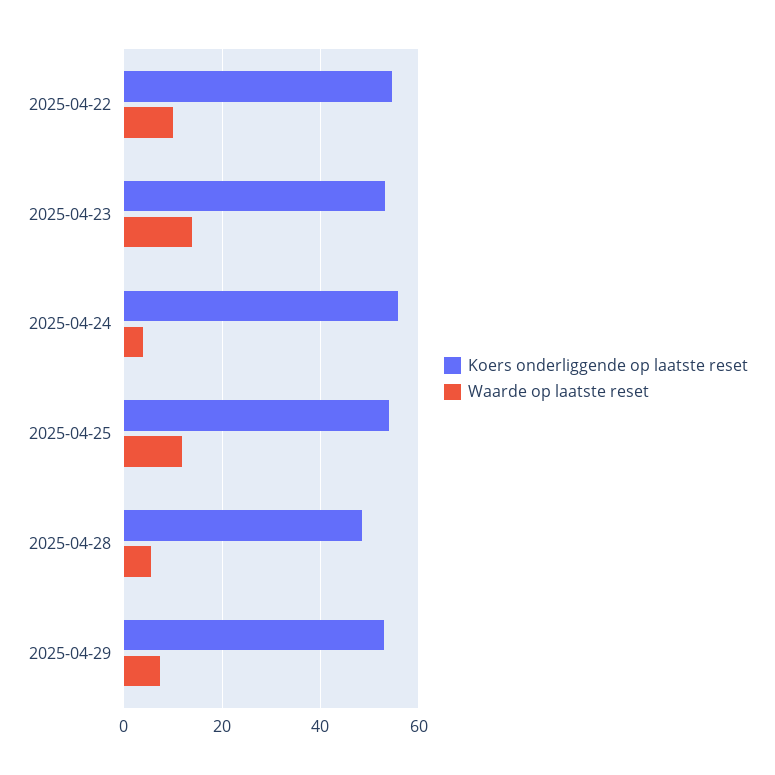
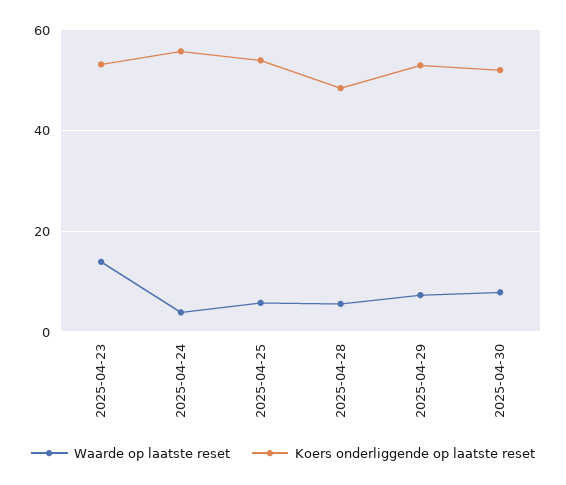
Koers onderliggende op laatste reset, 2025-04-22: 54 -> none
Waarde op laatste reset, 2025-04-22: 10 -> none
Waarde op laatste reset, 2025-04-25: 12 -> 6
Waarde op laatste reset, 2025-04-30: none -> 8
Koers onderliggende op laatste reset, 2025-04-30: none -> 52

